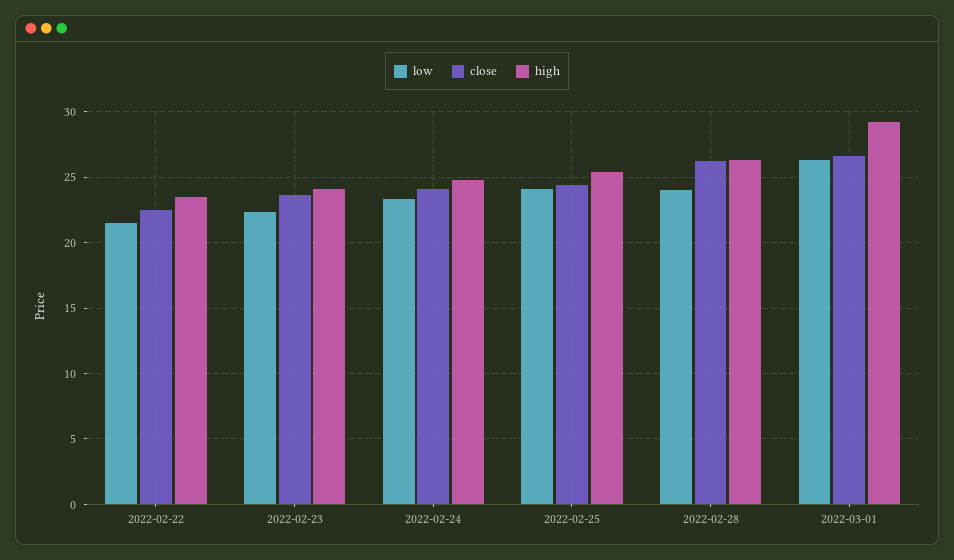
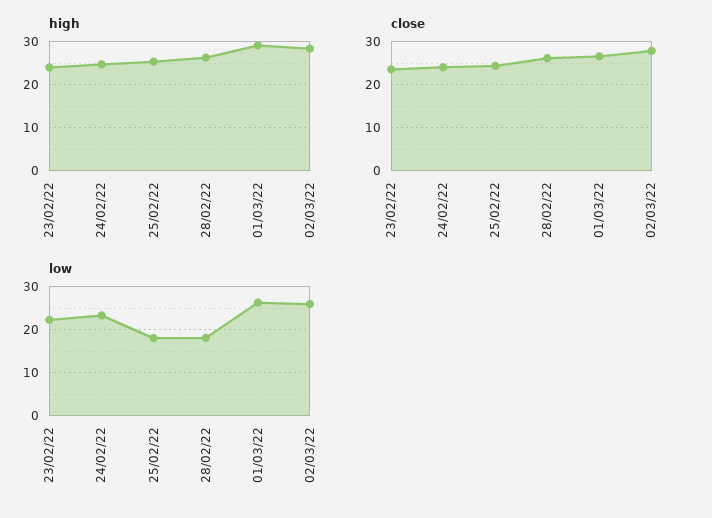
low, 2022-02-22: 21.5 -> none
close, 2022-02-22: 22.5 -> none
high, 2022-02-22: 23.5 -> none
low, 2022-02-25: 24 -> 18
low, 2022-02-28: 24 -> 18
high, 02/03/22: none -> 28
close, 02/03/22: none -> 28
low, 02/03/22: none -> 26

